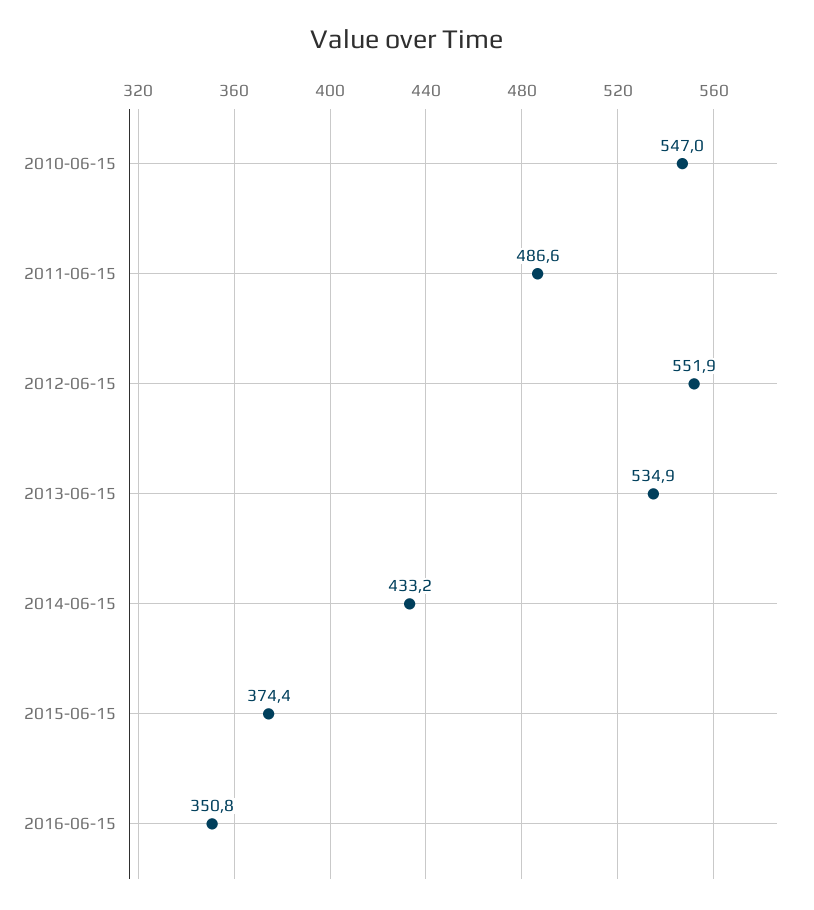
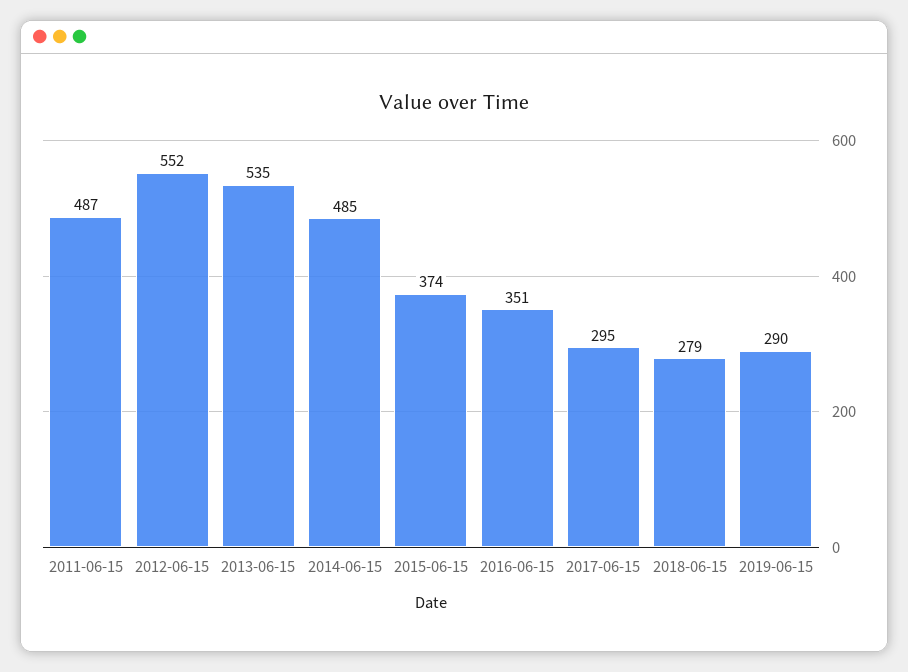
2010-06-15: 547 -> none
2014-06-15: 433.2 -> 485
2017-06-15: none -> 295
2018-06-15: none -> 279
2019-06-15: none -> 290

